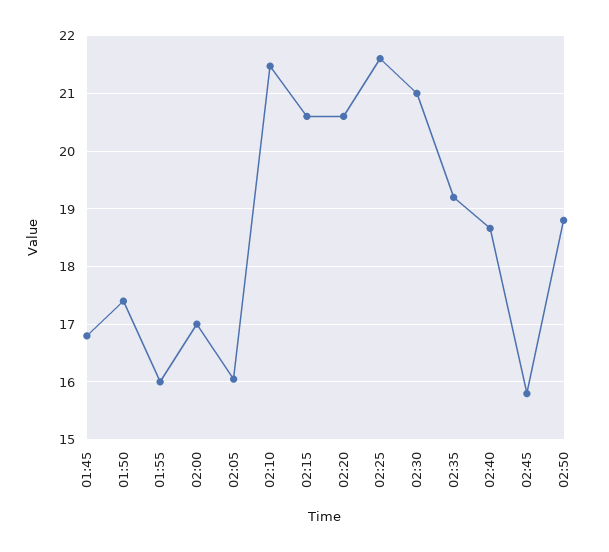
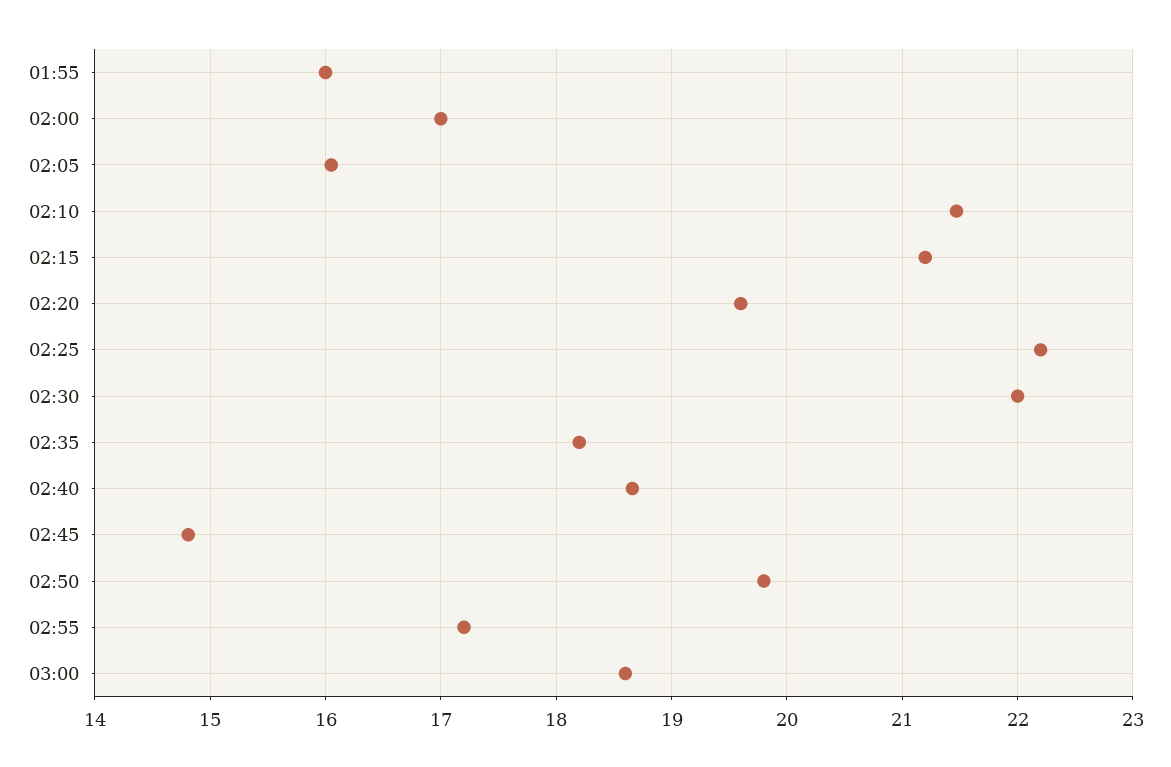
01:45: 16.8 -> none
01:50: 17.4 -> none
02:15: 20.6 -> 21.2
02:20: 20.6 -> 19.6
02:25: 21.6 -> 22.2
02:30: 21 -> 22
02:35: 19.2 -> 18.2
02:45: 15.8 -> 14.8
02:50: 18.8 -> 19.8
02:55: none -> 17.2
03:00: none -> 18.6

